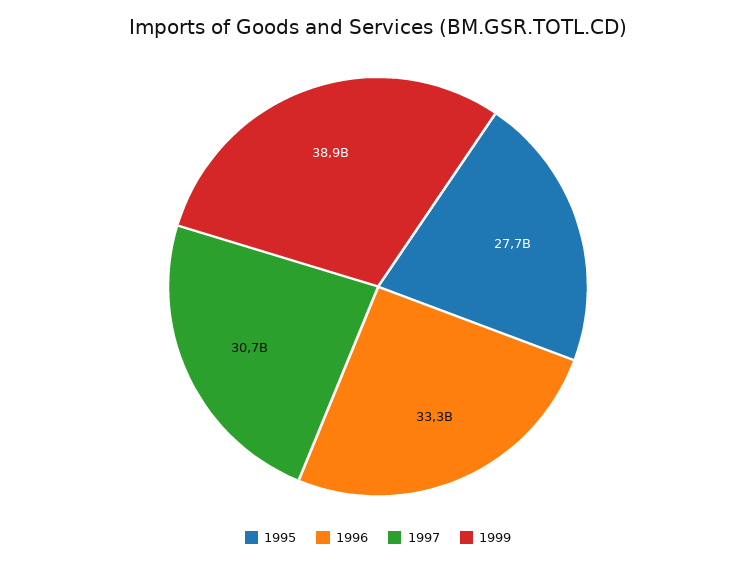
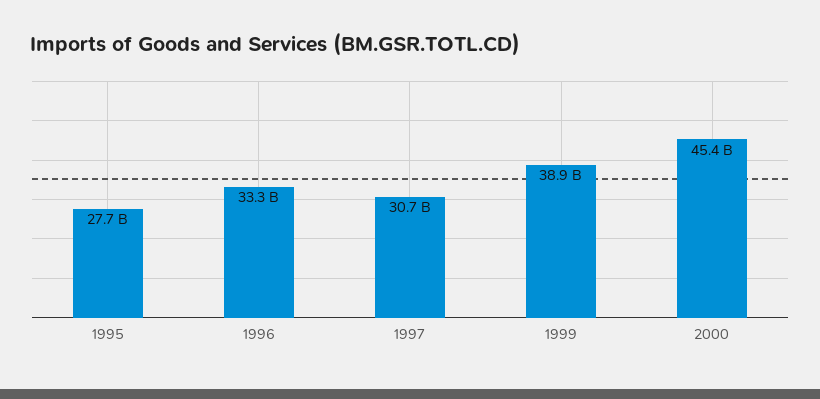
2000: none -> 45400000000

